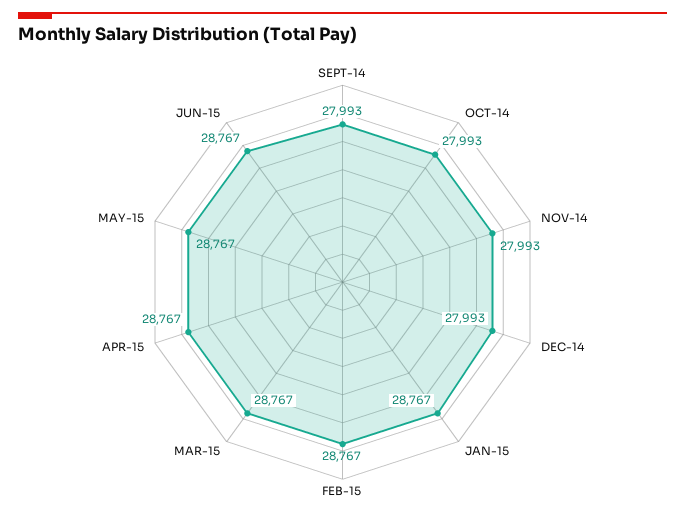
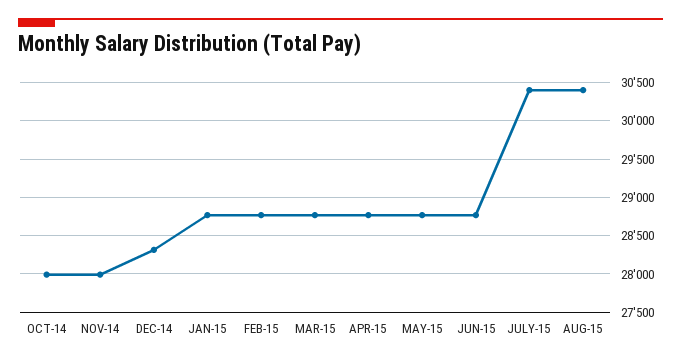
SEPT-14: 27993 -> none
DEC-14: 27993 -> 28300
JULY-15: none -> 30400
AUG-15: none -> 30400

